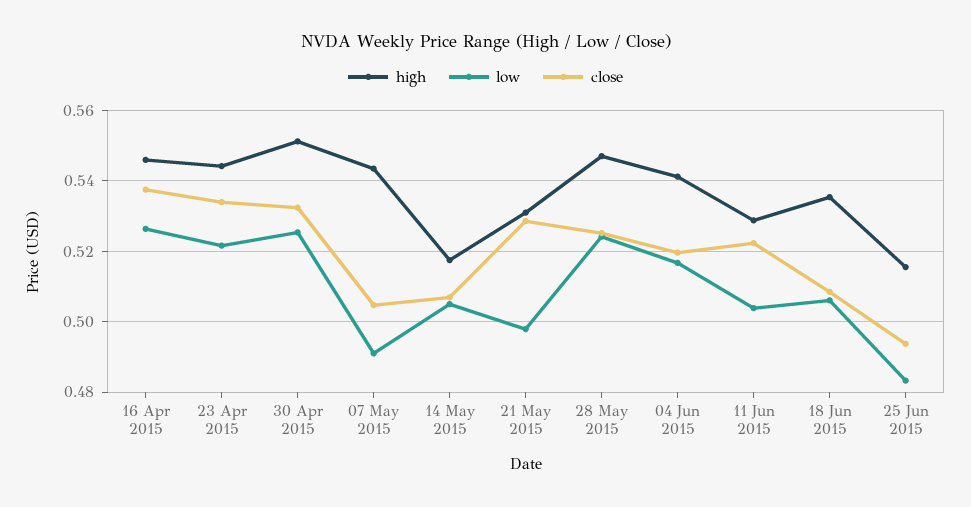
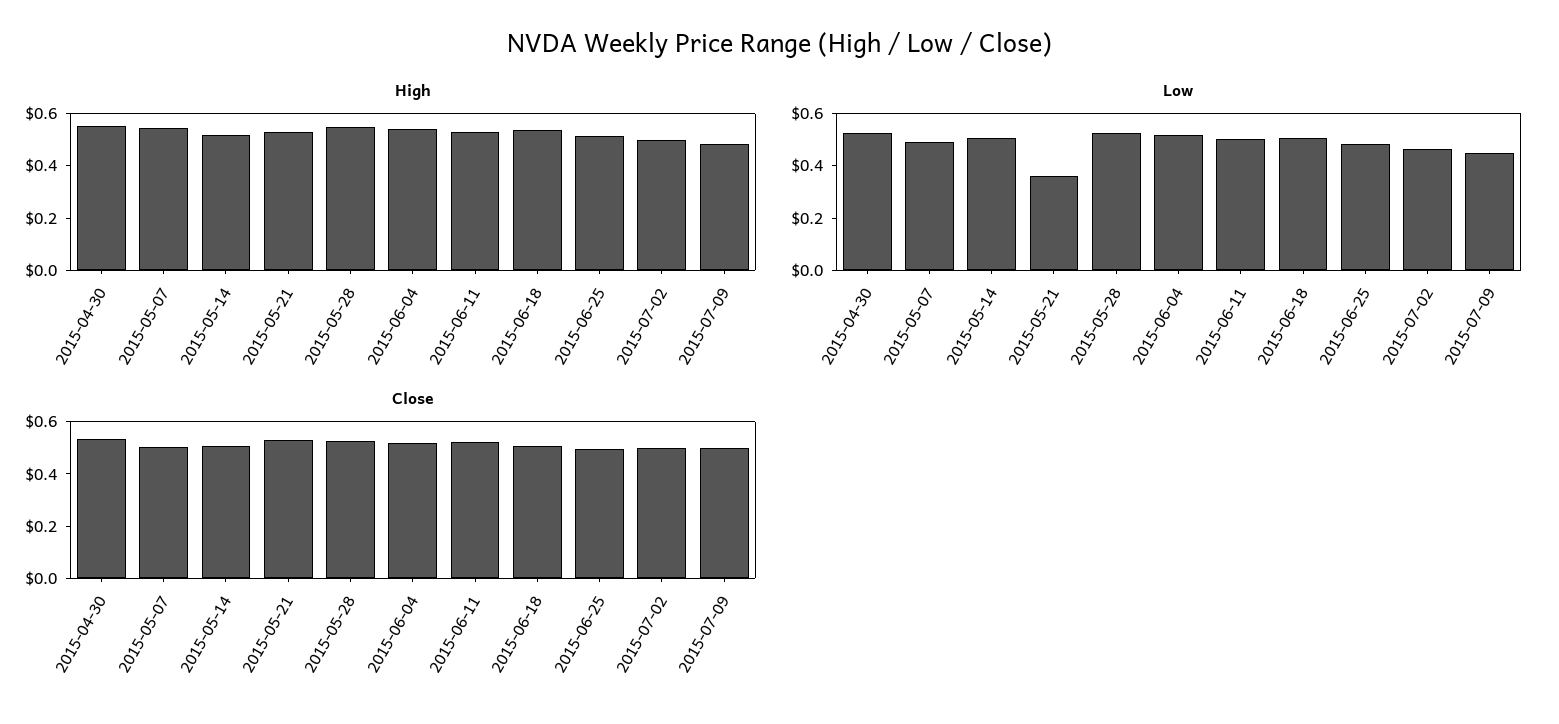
high, 16 Apr 2015: 0.546 -> none
low, 16 Apr 2015: 0.526 -> none
close, 16 Apr 2015: 0.538 -> none
high, 23 Apr 2015: 0.544 -> none
low, 23 Apr 2015: 0.522 -> none
close, 23 Apr 2015: 0.534 -> none
low, 21 May 2015: 0.498 -> 0.35
high, 2015-07-02: none -> 0.5
high, 2015-07-09: none -> 0.5
low, 2015-07-02: none -> 0.45
low, 2015-07-09: none -> 0.45
close, 2015-07-02: none -> 0.5
close, 2015-07-09: none -> 0.5

